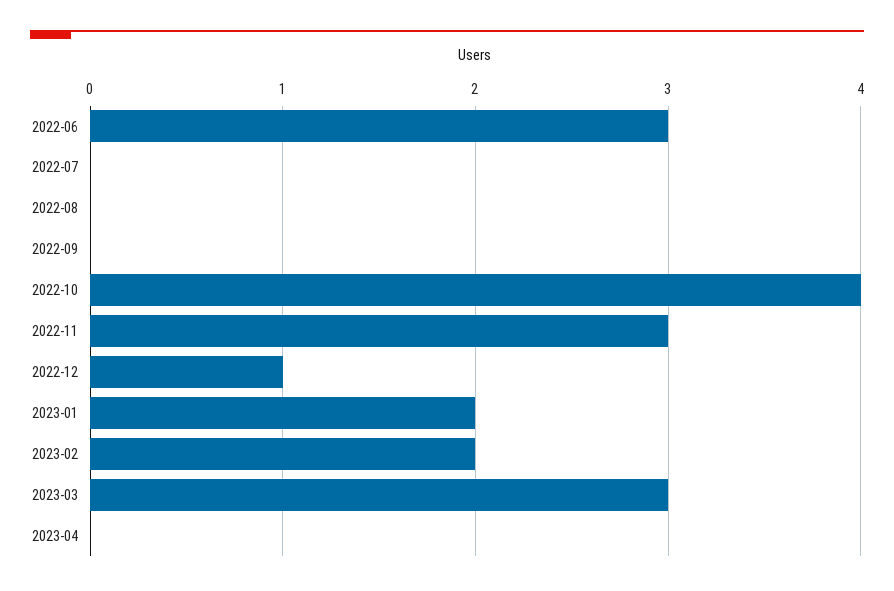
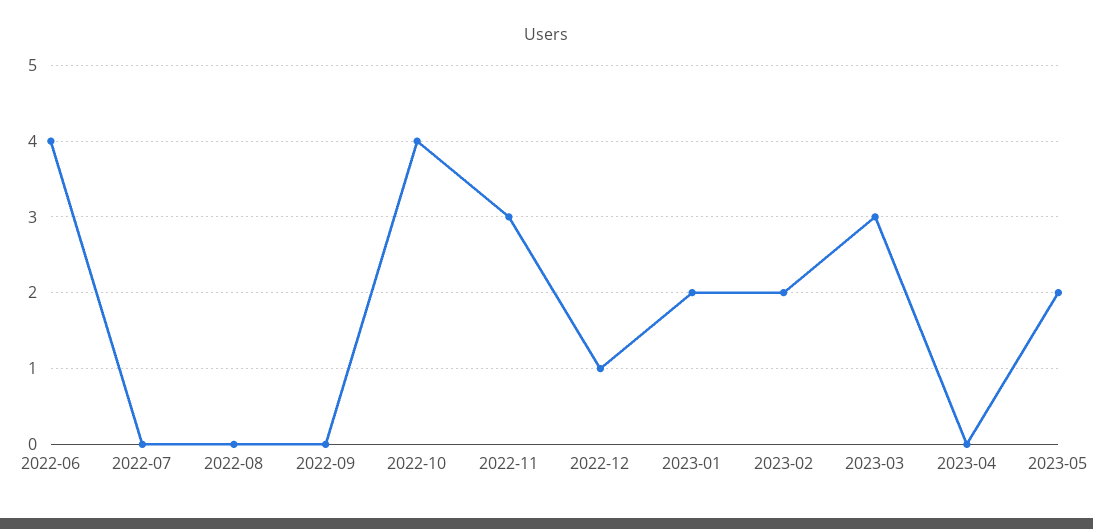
2022-06: 3 -> 4
2023-05: none -> 2

